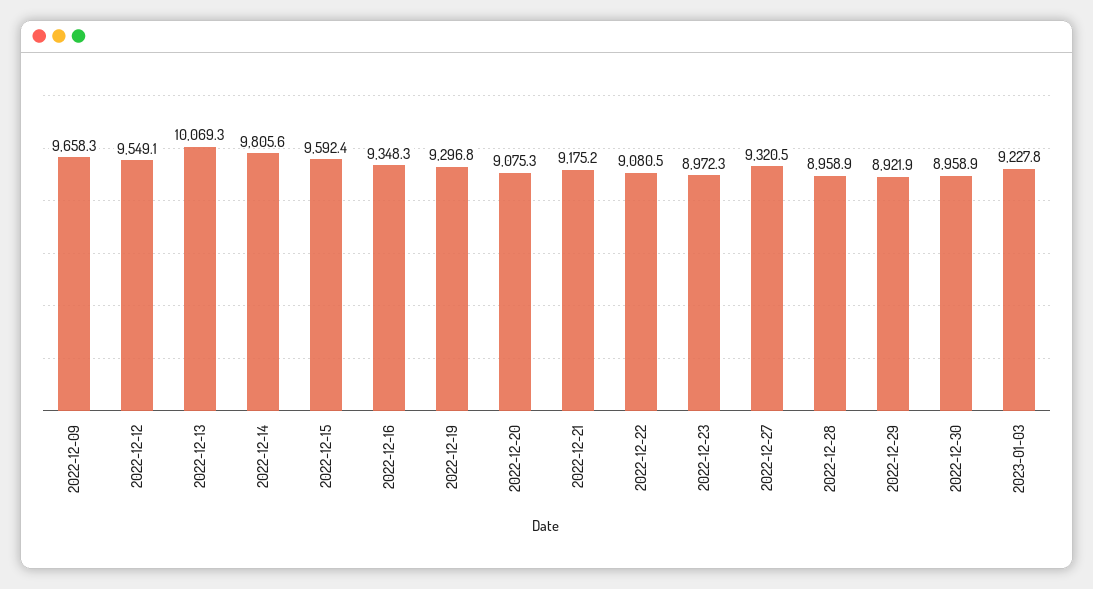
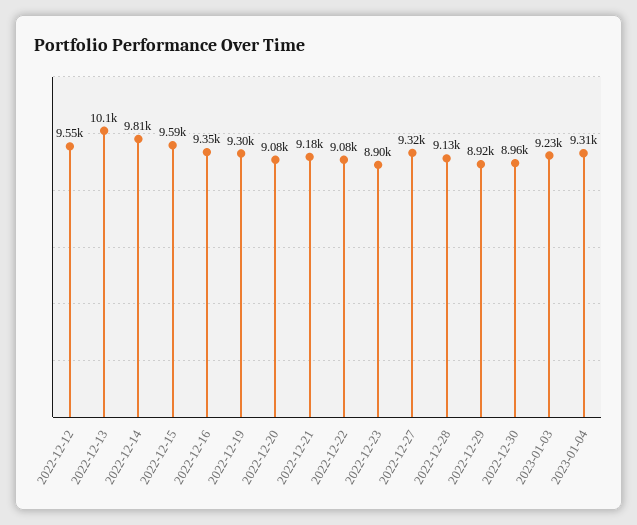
2022-12-09: 9658.3 -> none
2022-12-23: 8972.3 -> 8900
2022-12-28: 8958.9 -> 9130
2023-01-04: none -> 9310

